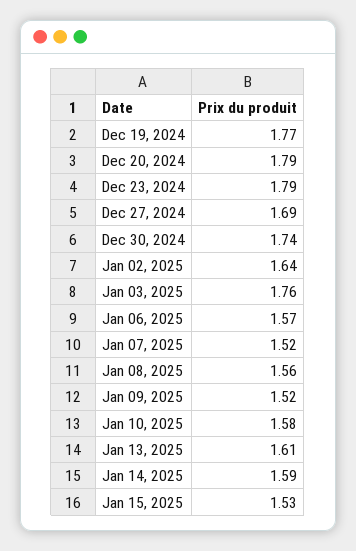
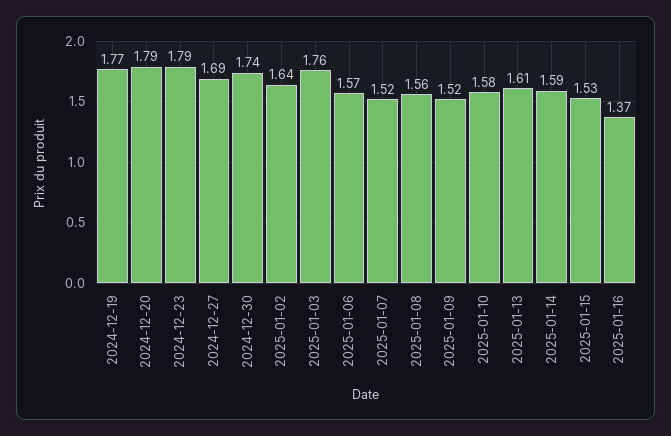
2025-01-16: none -> 1.37

